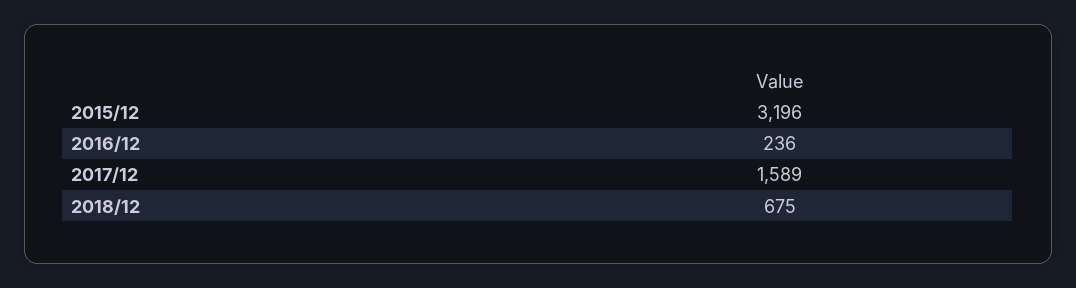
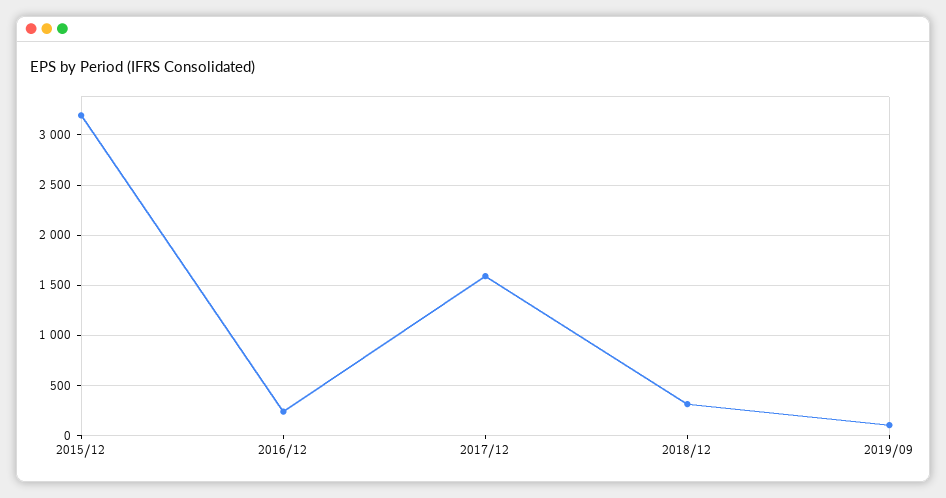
2018/12: 675 -> 300
2019/09: none -> 100

